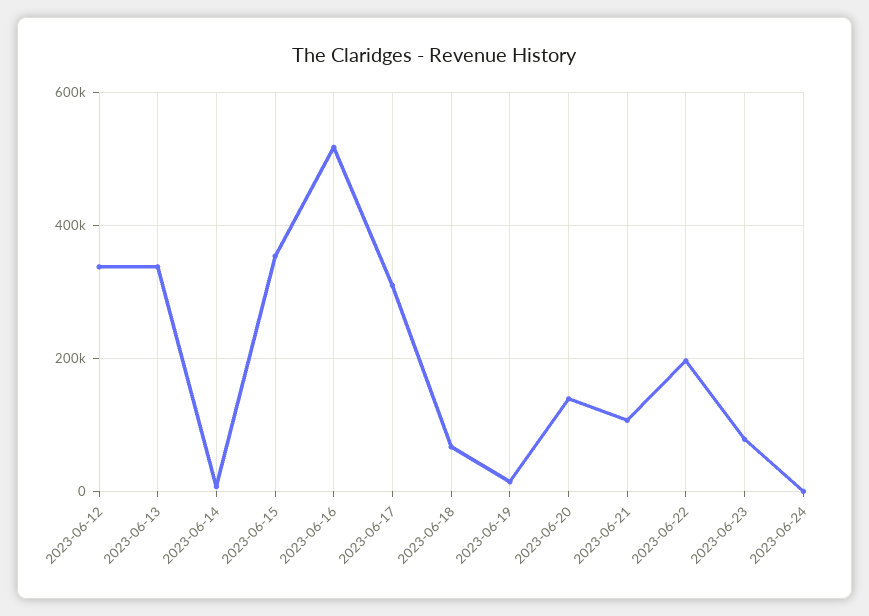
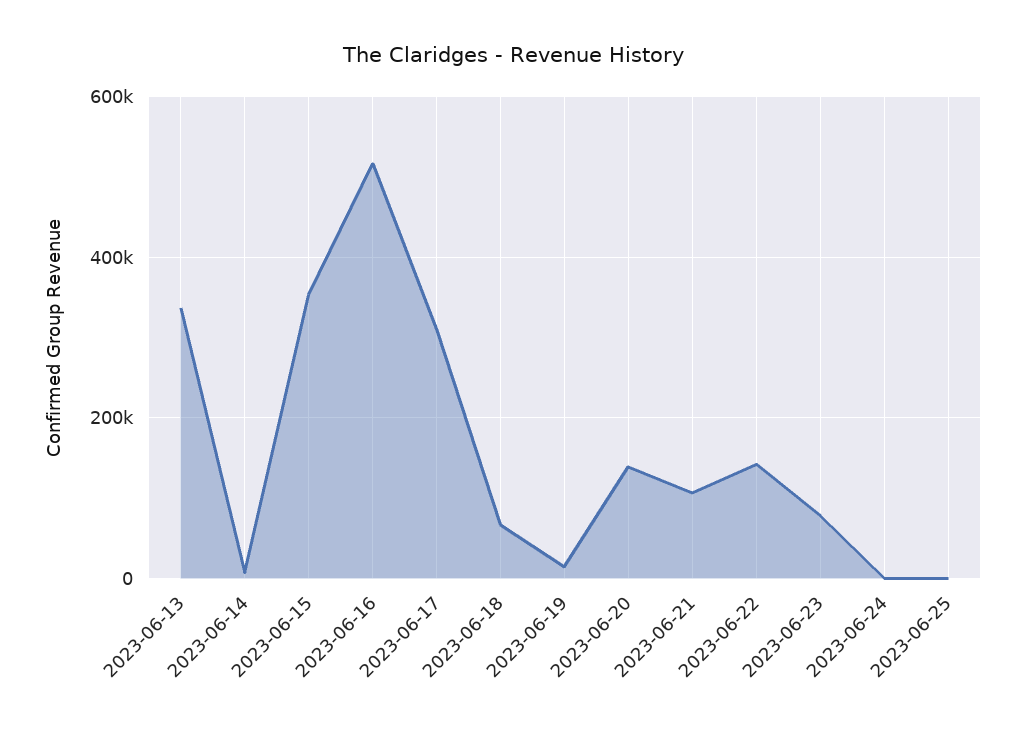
2023-06-12: 340000 -> none
2023-06-22: 200000 -> 140000
2023-06-25: none -> 0

